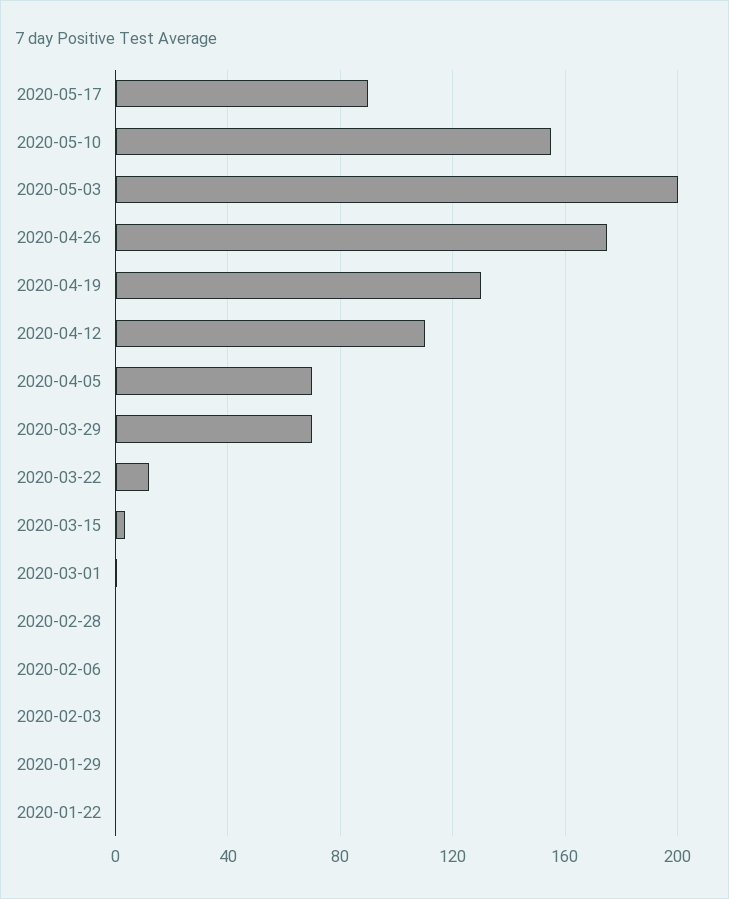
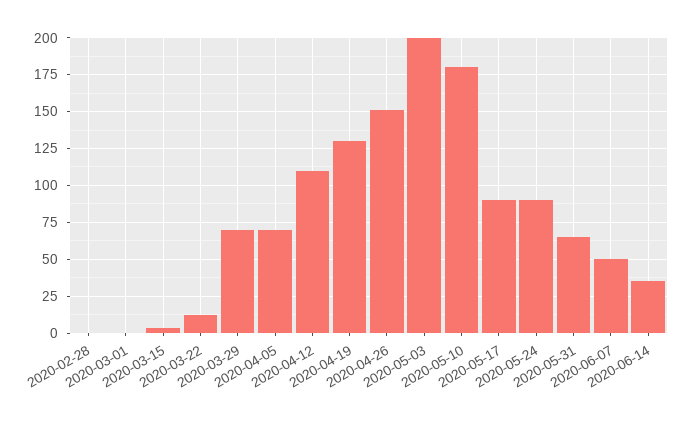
2020-05-10: 155 -> 180
2020-04-26: 175 -> 150
2020-02-06: 0 -> none
2020-02-03: 0 -> none
2020-01-29: 0 -> none
2020-01-22: 0 -> none
2020-05-24: none -> 90
2020-05-31: none -> 65
2020-06-07: none -> 50
2020-06-14: none -> 35

